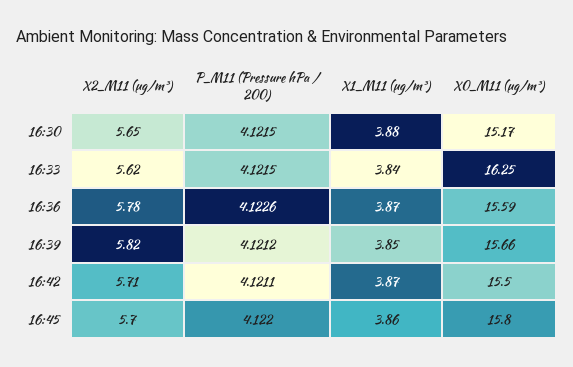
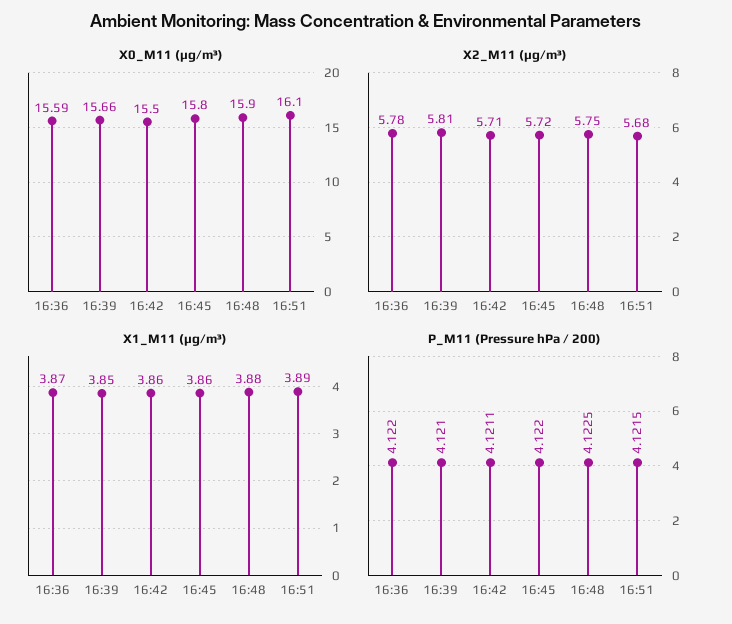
X2_M11 (μg/m³), 16:30: 5.65 -> none
P_M11 (Pressure hPa / 200), 16:30: 4.1215 -> none
X1_M11 (μg/m³), 16:30: 3.88 -> none
X0_M11 (μg/m³), 16:30: 15.17 -> none
X2_M11 (μg/m³), 16:33: 5.62 -> none
P_M11 (Pressure hPa / 200), 16:33: 4.1215 -> none
X1_M11 (μg/m³), 16:33: 3.84 -> none
X0_M11 (μg/m³), 16:33: 16.25 -> none
P_M11 (Pressure hPa / 200), 16:36: 4.1226 -> 4.122
X2_M11 (μg/m³), 16:39: 5.82 -> 5.81
P_M11 (Pressure hPa / 200), 16:39: 4.1212 -> 4.121
X1_M11 (μg/m³), 16:42: 3.87 -> 3.86
X2_M11 (μg/m³), 16:45: 5.7 -> 5.72
X0_M11 (μg/m³), 16:48: none -> 15.9
X0_M11 (μg/m³), 16:51: none -> 16.1
X2_M11 (μg/m³), 16:48: none -> 5.75
X2_M11 (μg/m³), 16:51: none -> 5.68
X1_M11 (μg/m³), 16:48: none -> 3.88
X1_M11 (μg/m³), 16:51: none -> 3.89
P_M11 (Pressure hPa / 200), 16:48: none -> 4.1225
P_M11 (Pressure hPa / 200), 16:51: none -> 4.1215

